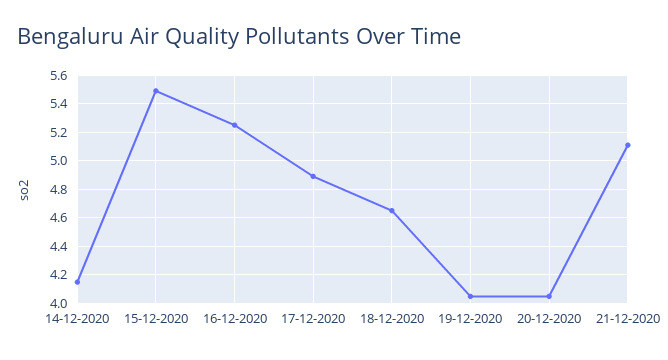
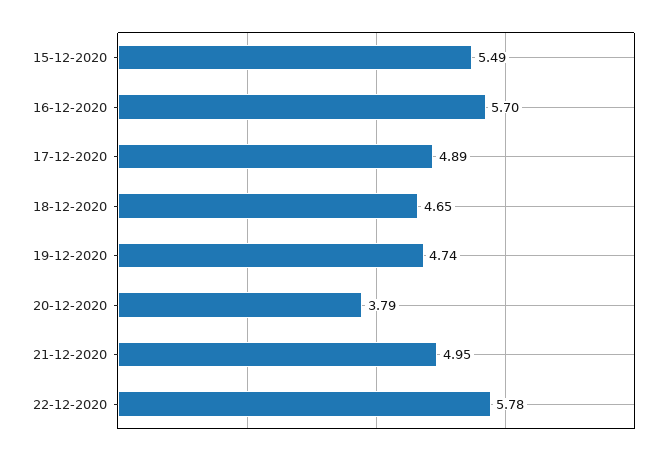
14-12-2020: 4.15 -> none
16-12-2020: 5.25 -> 5.7
19-12-2020: 4.05 -> 4.74
20-12-2020: 4.05 -> 3.79
21-12-2020: 5.1 -> 4.95
22-12-2020: none -> 5.78

